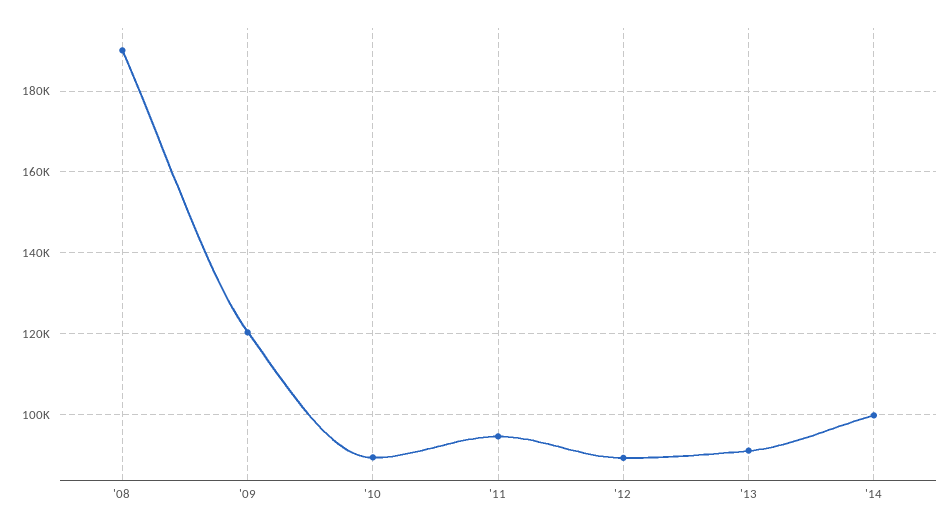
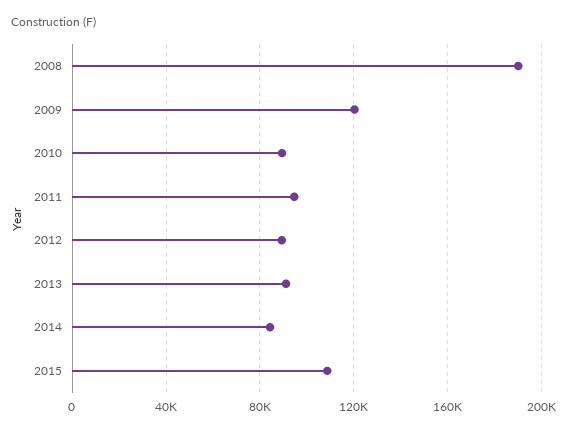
'14: 100000 -> 85000
2015: none -> 110000

